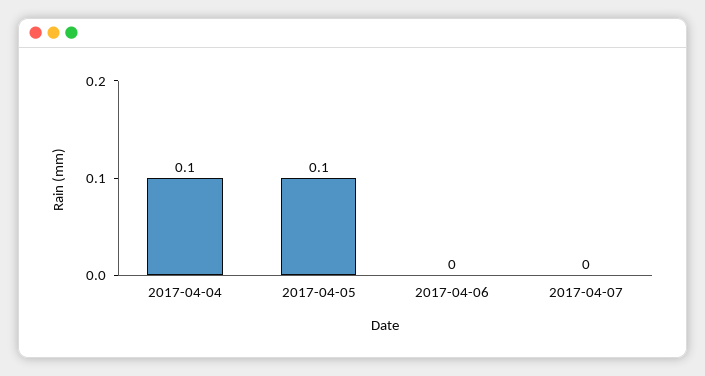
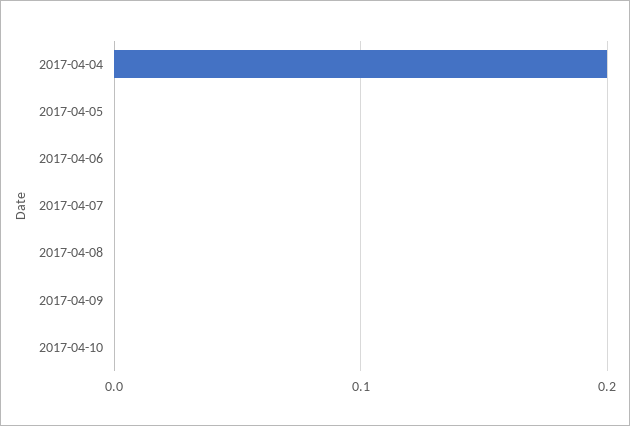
2017-04-04: 0.1 -> 0.2
2017-04-05: 0.1 -> 0
2017-04-08: none -> 0
2017-04-09: none -> 0
2017-04-10: none -> 0

